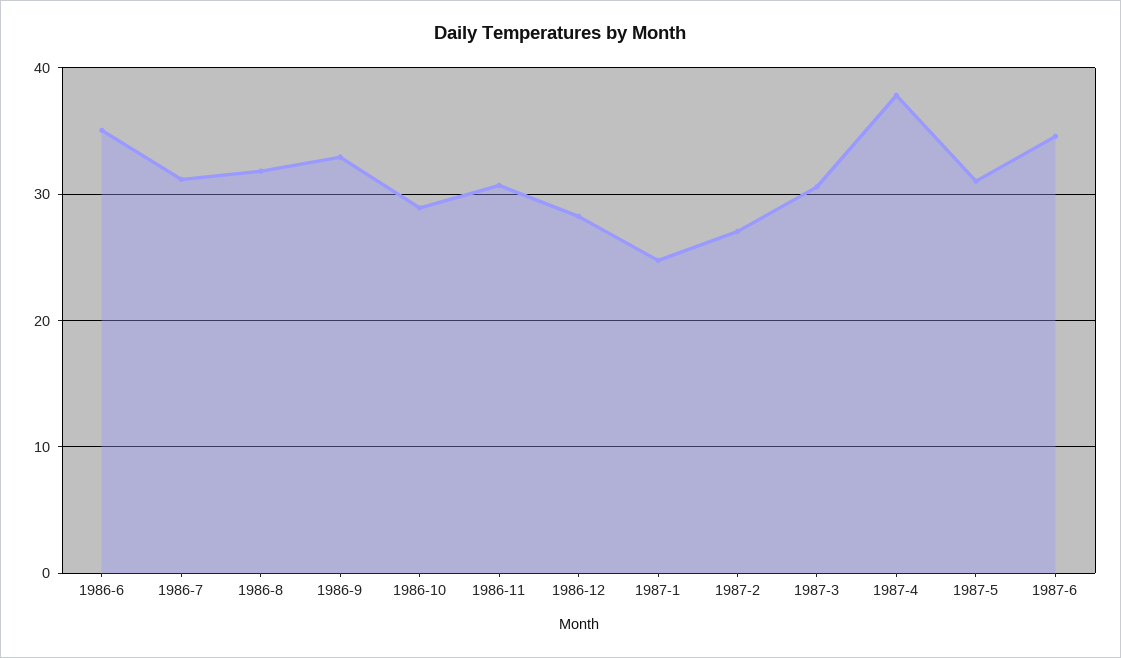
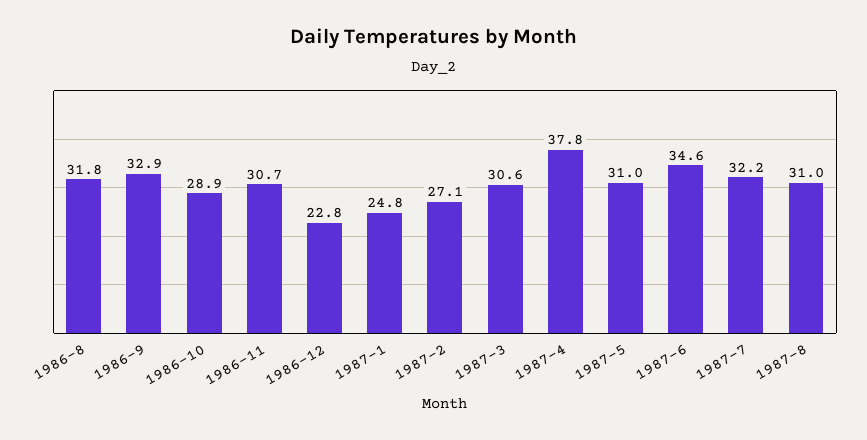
1986-6: 35 -> none
1986-7: 31 -> none
1986-12: 28 -> 22.8
1987-7: none -> 32.2
1987-8: none -> 31

